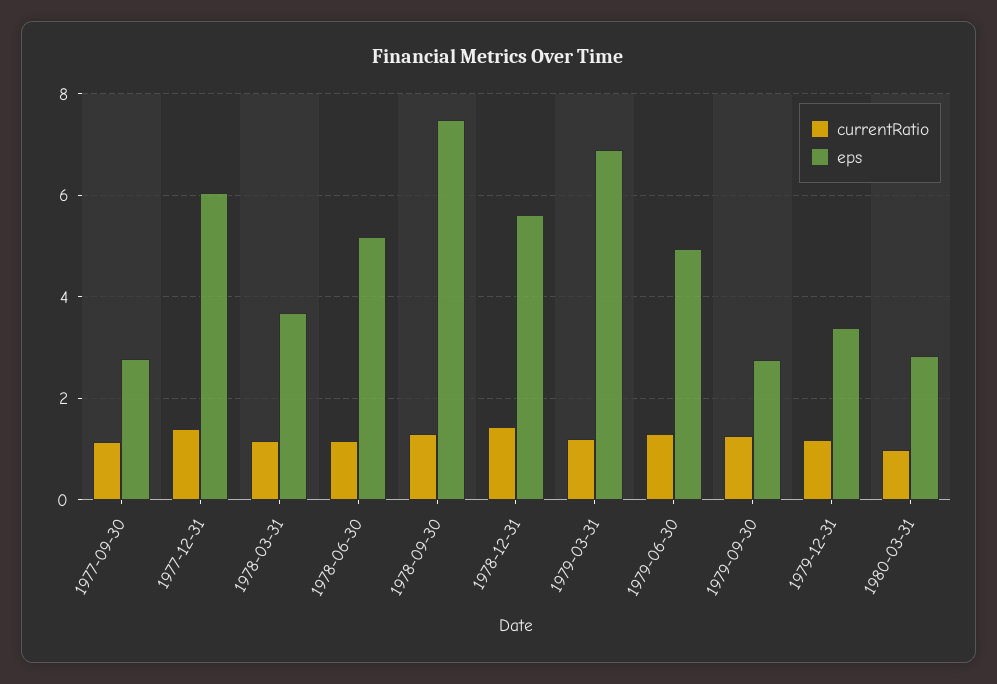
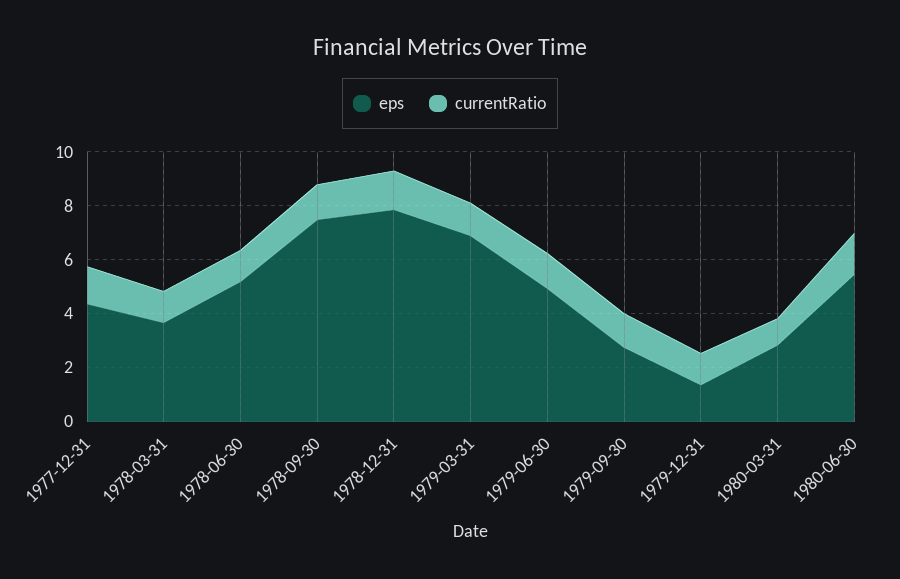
currentRatio, 1977-09-30: 1.2 -> none
eps, 1977-09-30: 2.8 -> none
eps, 1977-12-31: 6 -> 4.5
eps, 1978-12-31: 5.6 -> 8
eps, 1979-12-31: 3.4 -> 1.5
eps, 1980-06-30: none -> 5.5
currentRatio, 1980-06-30: none -> 1.5

